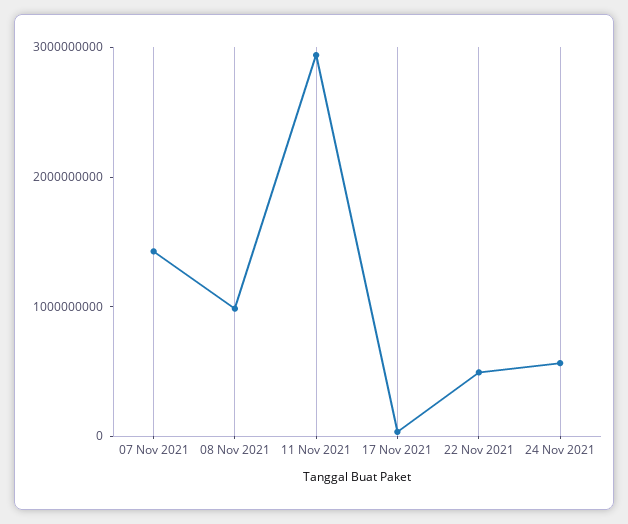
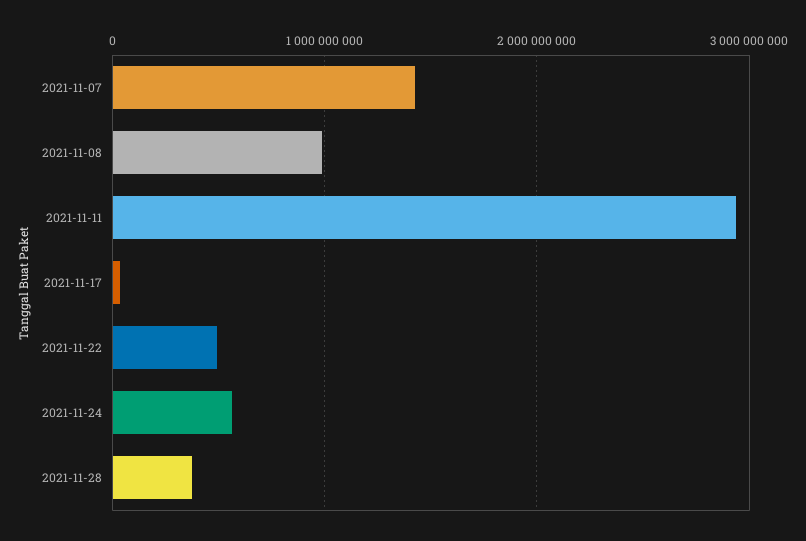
2021-11-28: none -> 400000000

